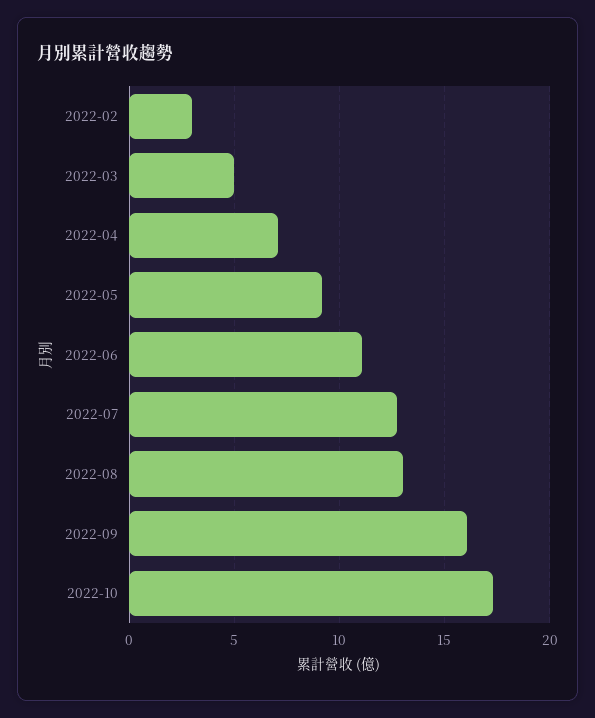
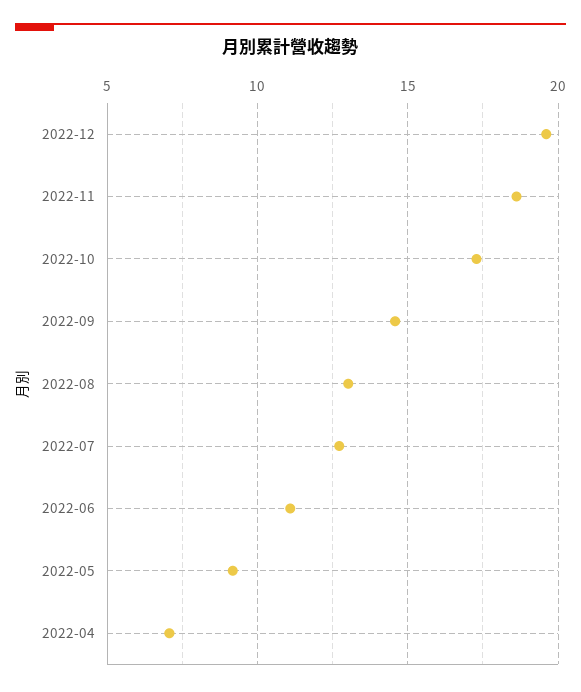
2022-02: 3 -> none
2022-03: 5 -> none
2022-09: 16 -> 14.5
2022-12: none -> 19.5
2022-11: none -> 18.5

